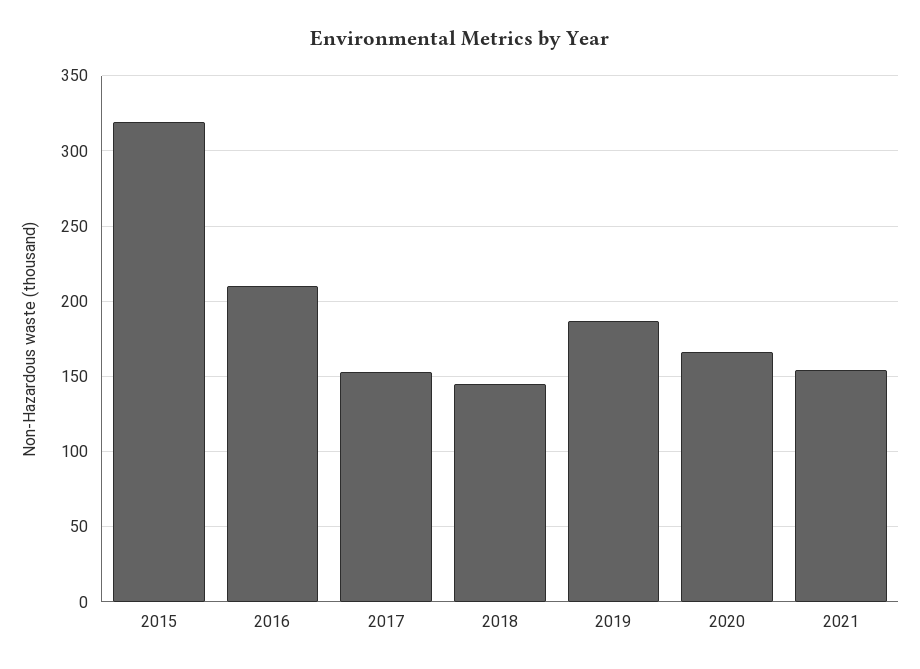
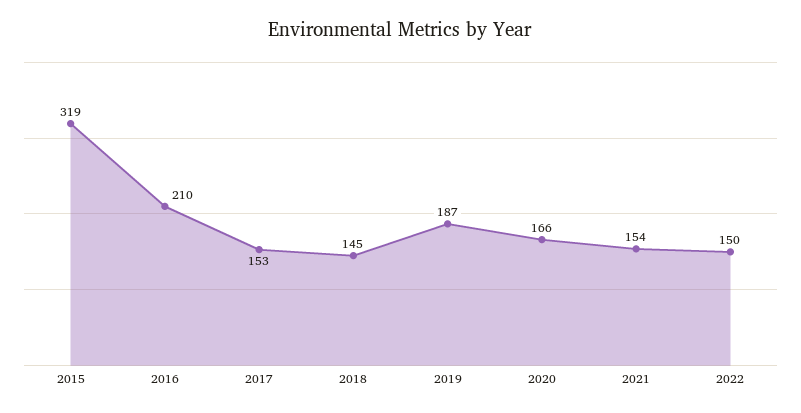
2022: none -> 150

